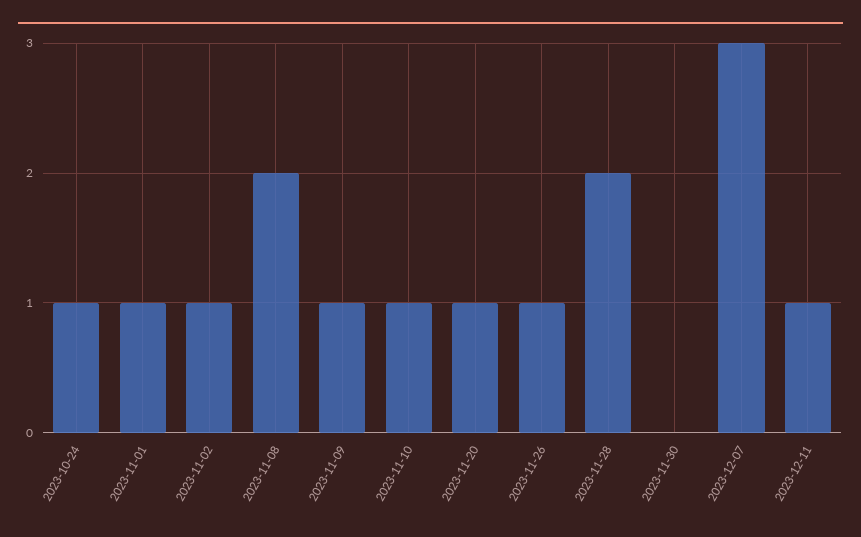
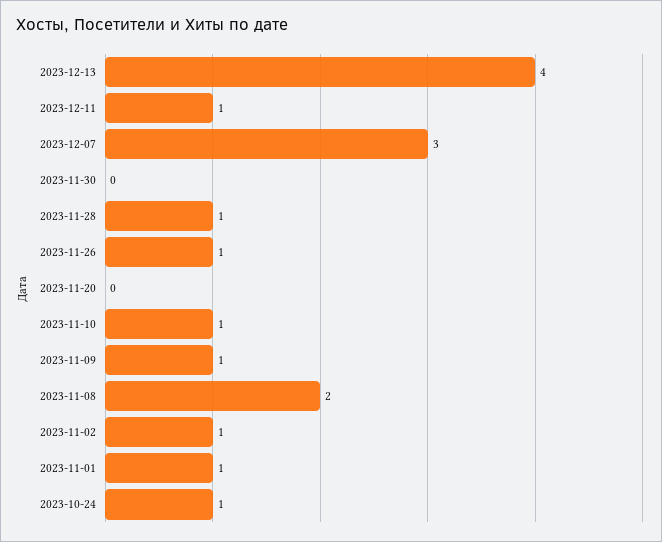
2023-11-20: 1 -> 0
2023-11-28: 2 -> 1
2023-12-13: none -> 4

